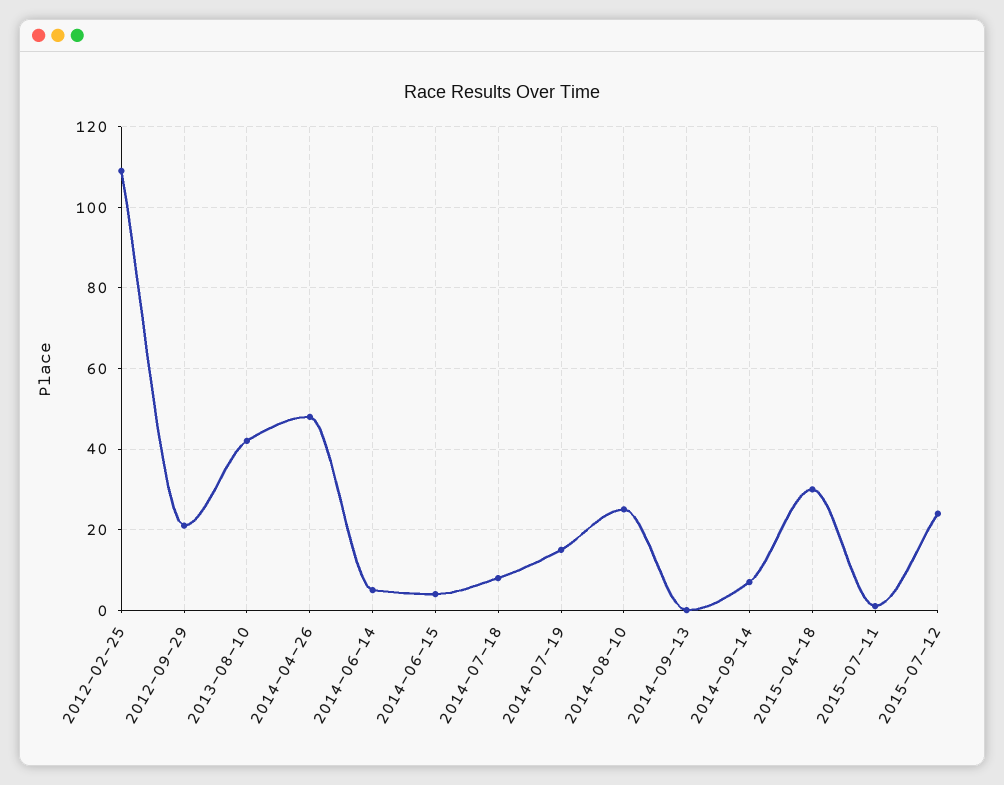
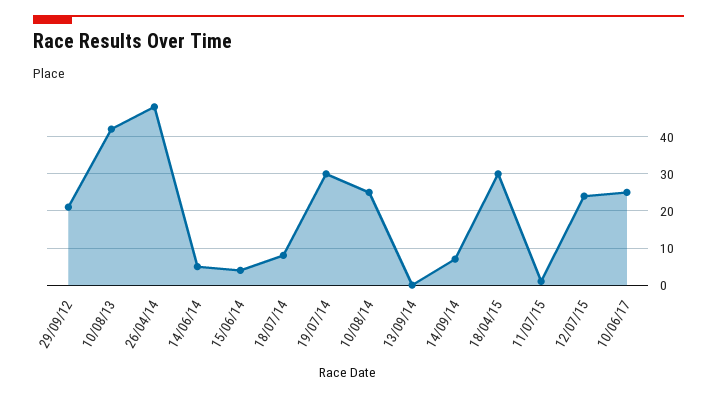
2012-02-25: 110 -> none
2014-07-19: 15 -> 30
10/06/17: none -> 25

